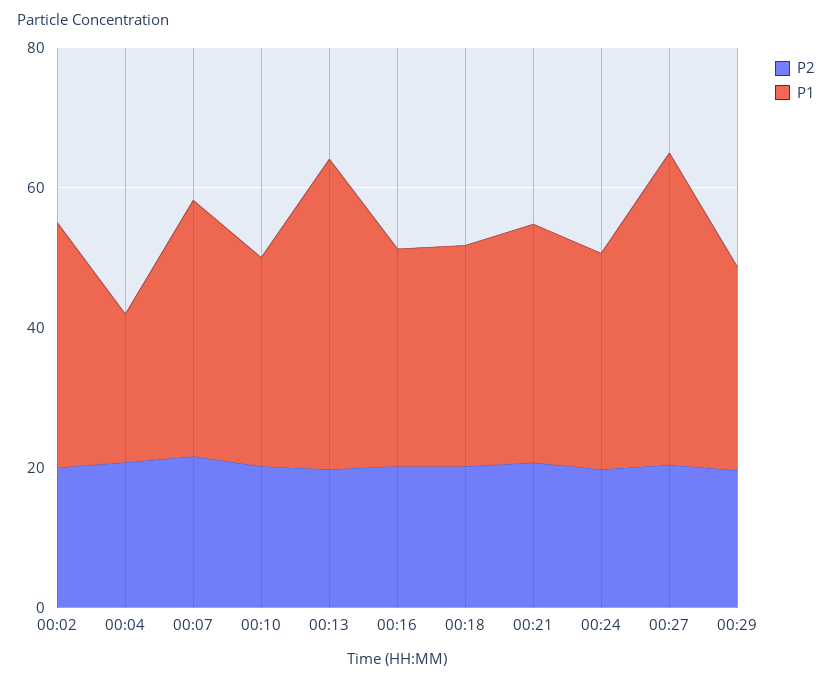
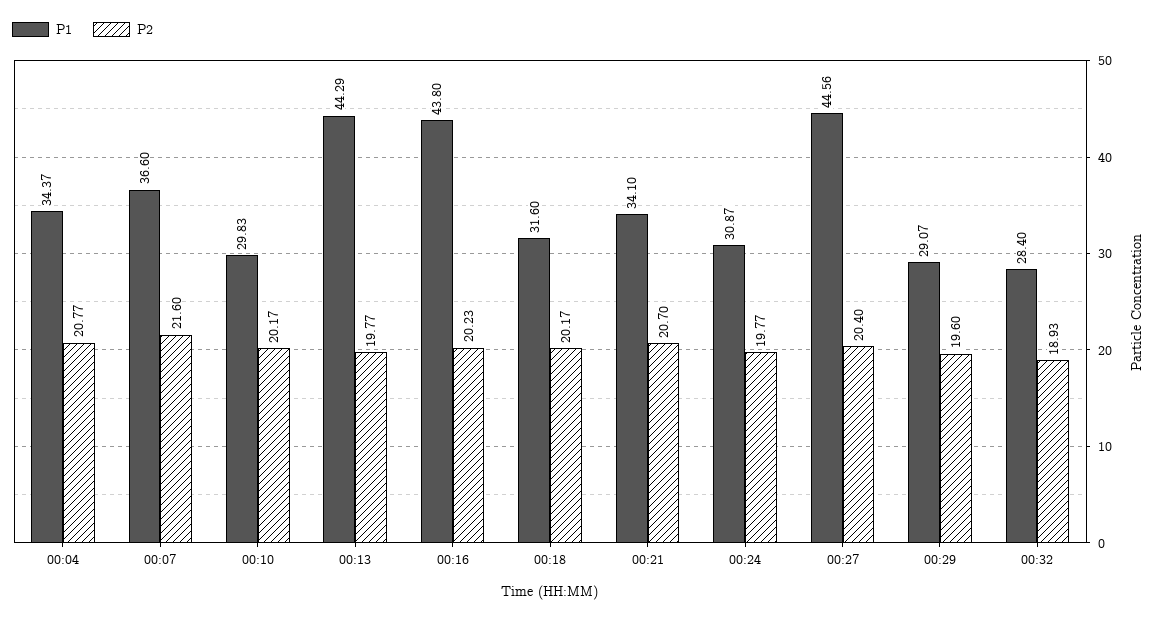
P2, 00:02: 20 -> none
P1, 00:02: 35 -> none
P1, 00:04: 20 -> 34.37
P1, 00:16: 30 -> 43.8
P1, 00:32: none -> 28.4
P2, 00:32: none -> 18.93

